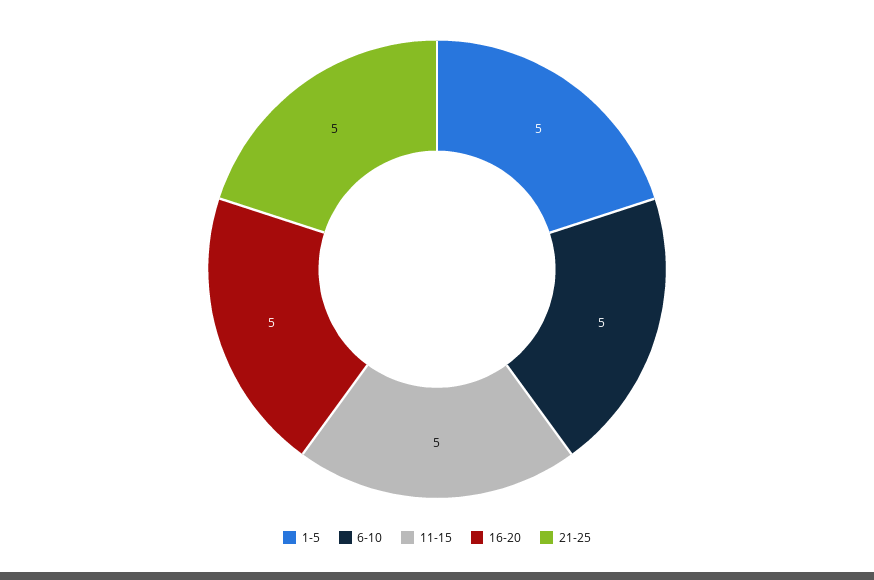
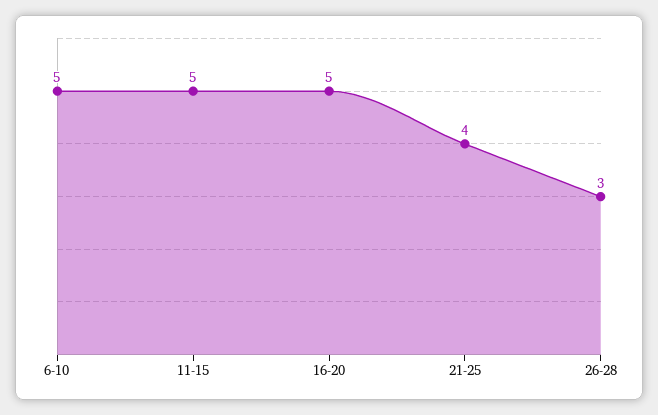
1-5: 5 -> none
21-25: 5 -> 4
26-28: none -> 3

